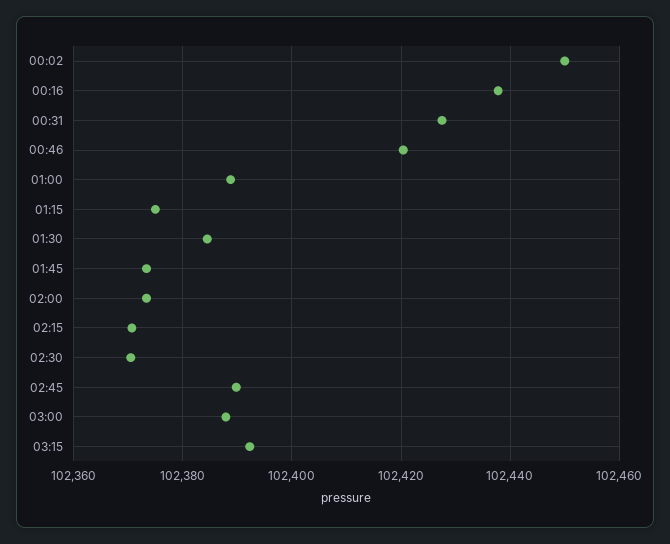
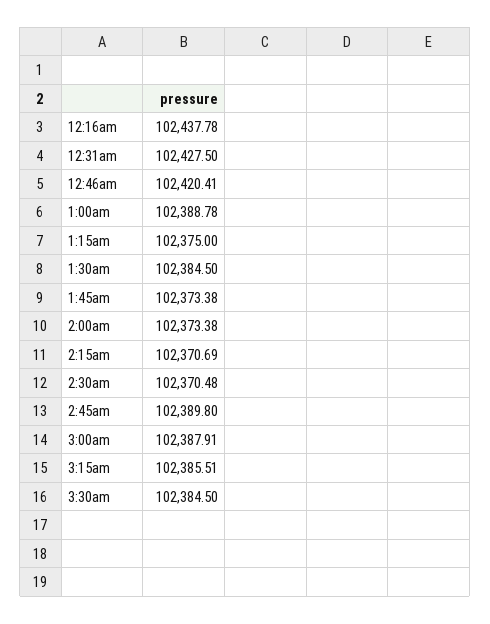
00:02: 102450 -> none
03:15: 102392 -> 102385.51
3:30am: none -> 102384.5

